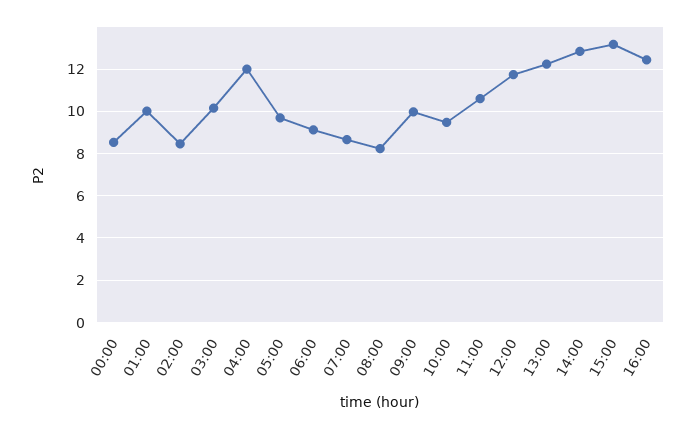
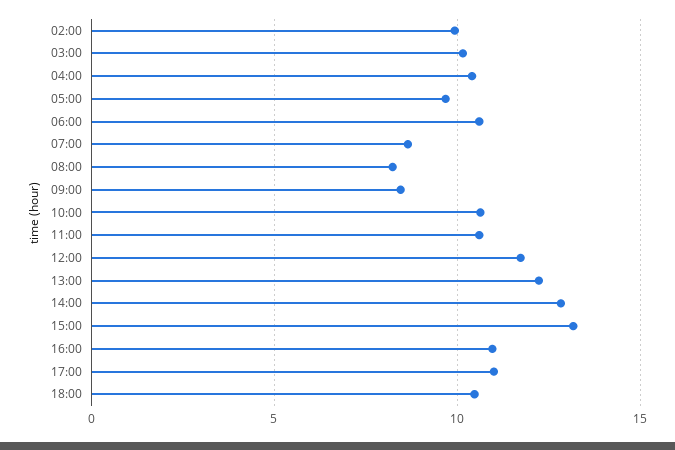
00:00: 8.5 -> none
01:00: 10 -> none
02:00: 8.5 -> 10
04:00: 12 -> 10.5
06:00: 9 -> 10.5
09:00: 10 -> 8.5
10:00: 9.5 -> 10.5
16:00: 12.5 -> 11
17:00: none -> 11
18:00: none -> 10.5

